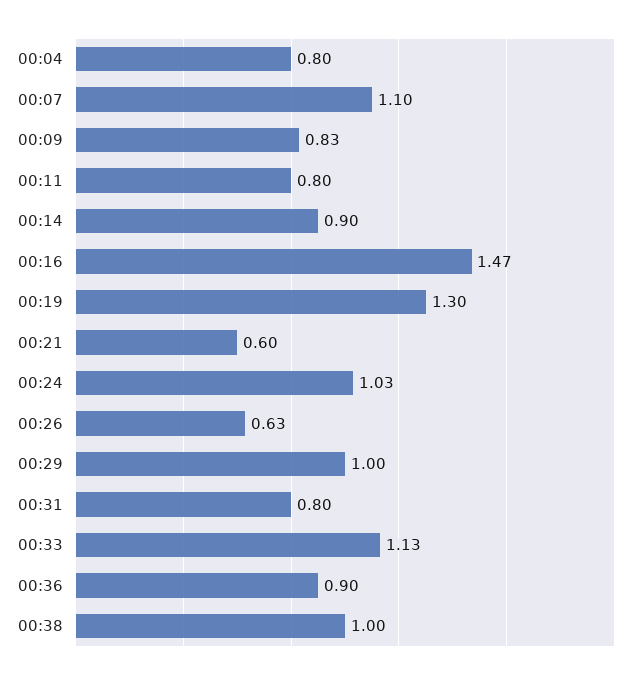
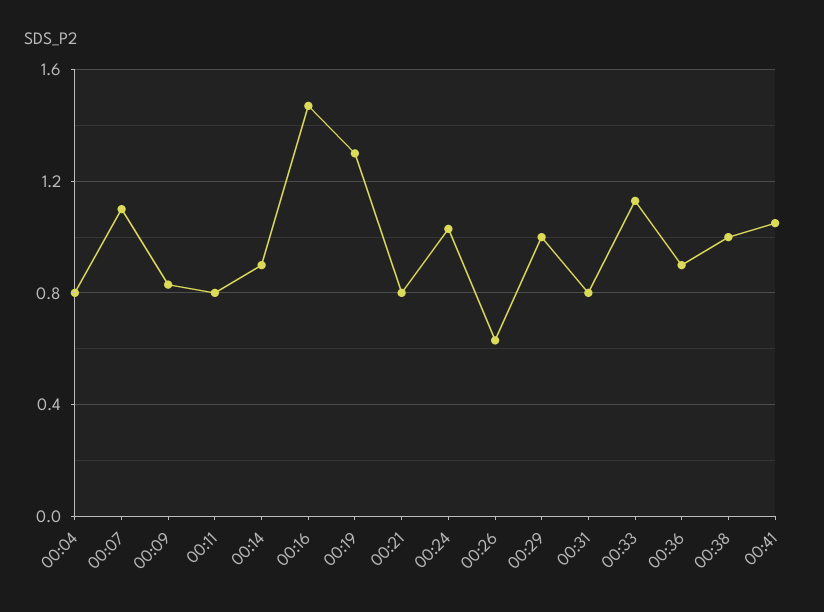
00:21: 0.6 -> 0.8
00:41: none -> 1.05

